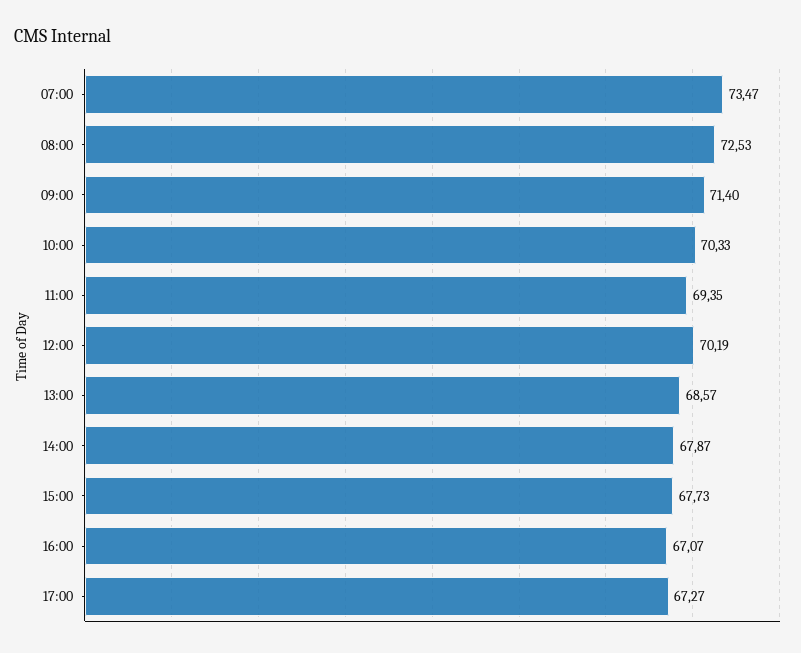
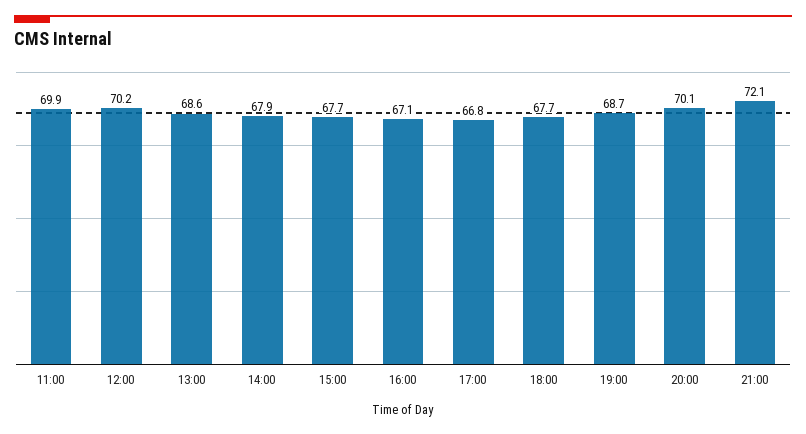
07:00: 73.47 -> none
08:00: 72.53 -> none
09:00: 71.4 -> none
10:00: 70.33 -> none
11:00: 69.35 -> 69.9
17:00: 67.27 -> 66.8
18:00: none -> 67.7
19:00: none -> 68.7
20:00: none -> 70.1
21:00: none -> 72.1

